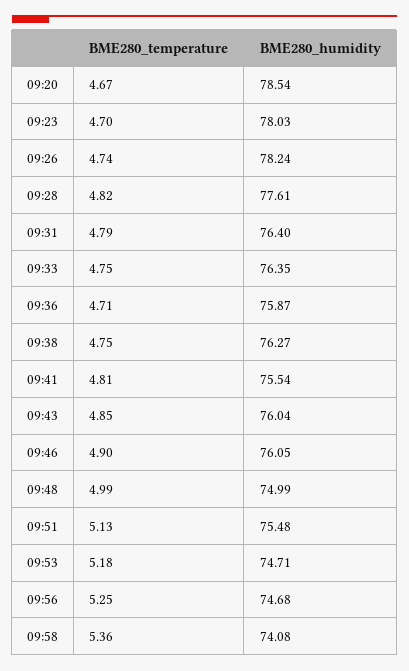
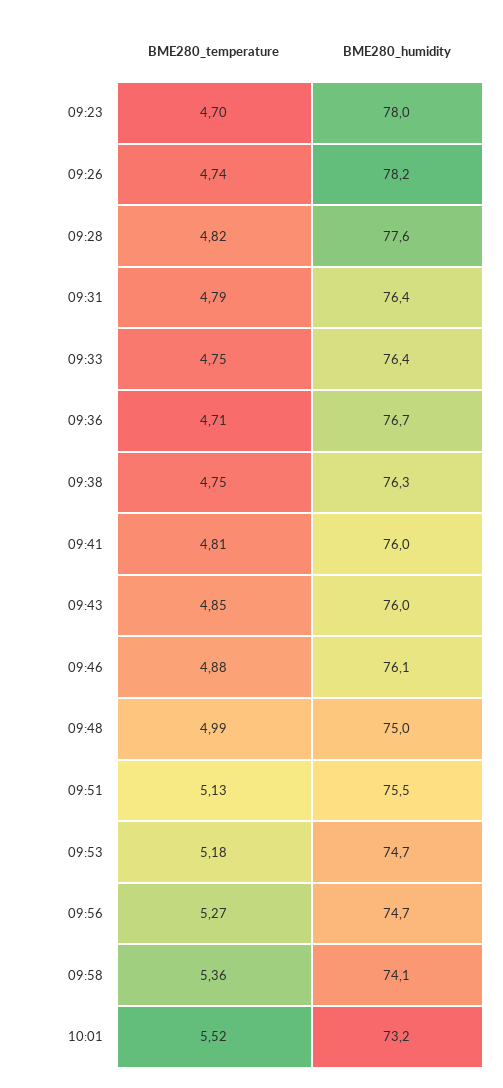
BME280_temperature, 09:20: 4.67 -> none
BME280_humidity, 09:20: 78.54 -> none
BME280_humidity, 09:36: 75.87 -> 76.7
BME280_humidity, 09:41: 75.54 -> 76
BME280_temperature, 09:46: 4.9 -> 4.88
BME280_temperature, 09:56: 5.25 -> 5.27
BME280_temperature, 10:01: none -> 5.52
BME280_humidity, 10:01: none -> 73.2

